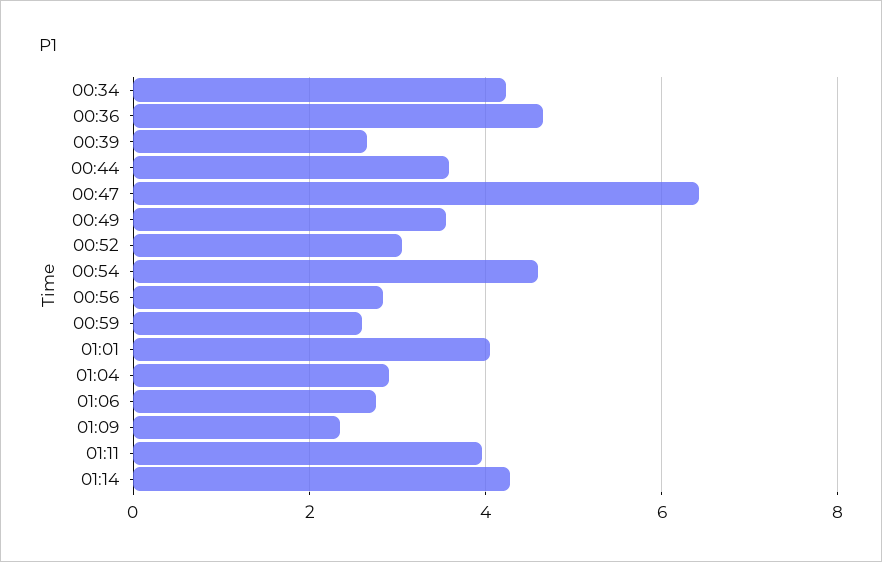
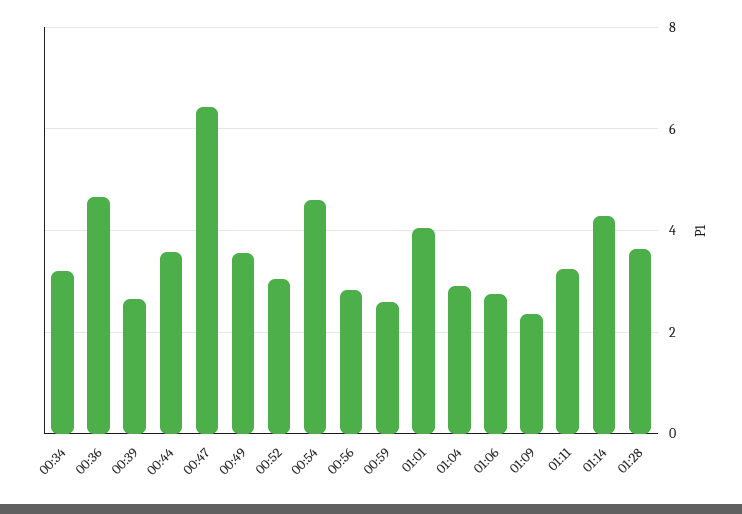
00:34: 4.2 -> 3.2
01:11: 4 -> 3.2
01:28: none -> 3.6

